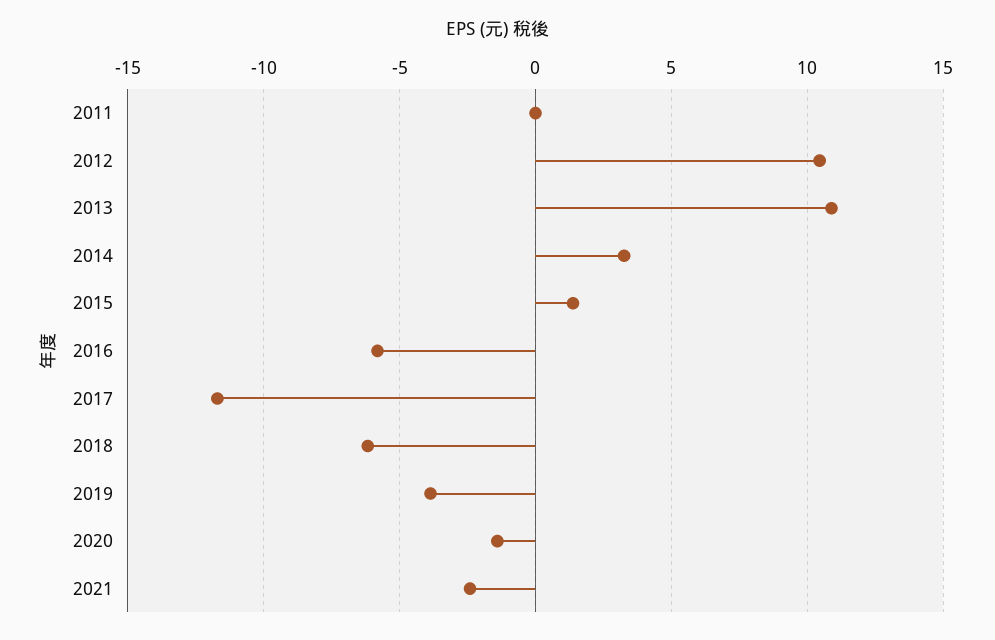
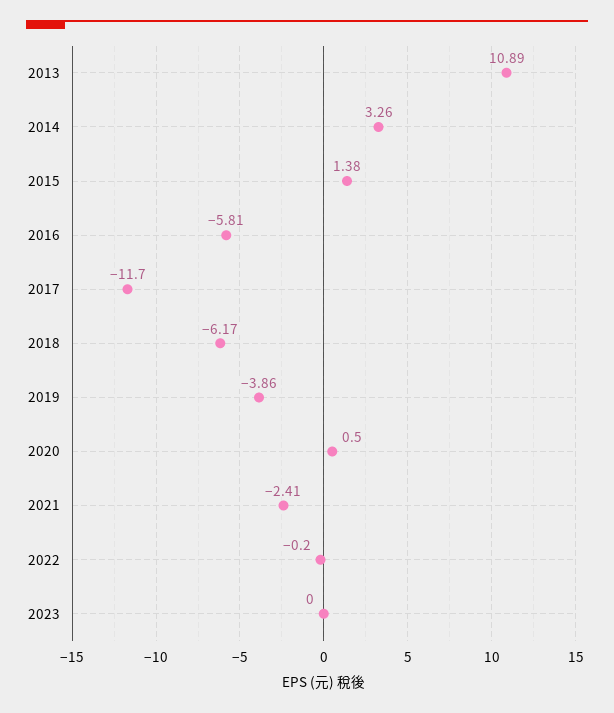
2011: 0 -> none
2012: 10.5 -> none
2020: -1.5 -> 0.5
2022: none -> -0.2
2023: none -> 0

